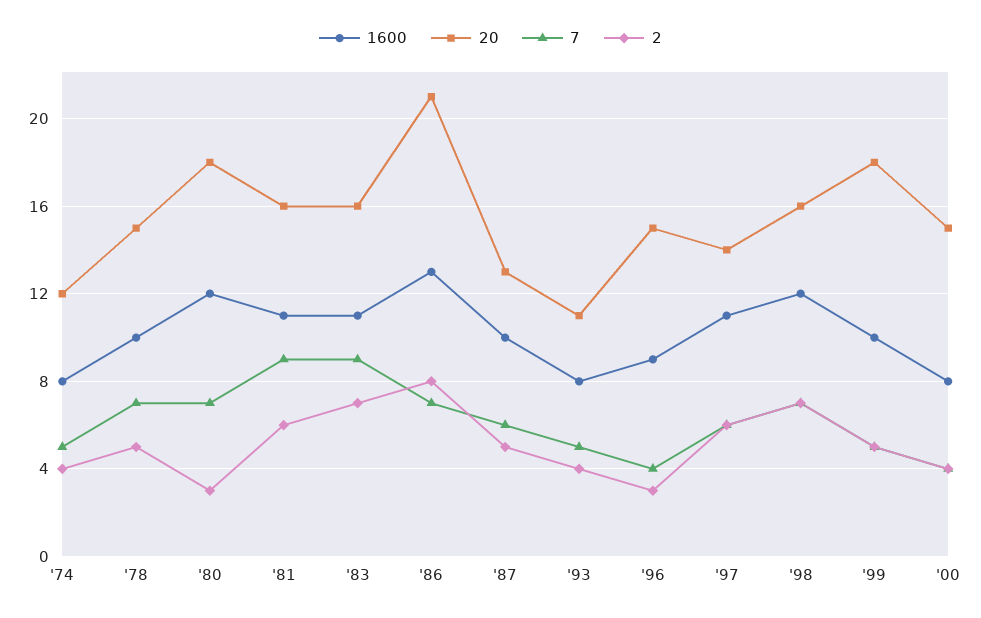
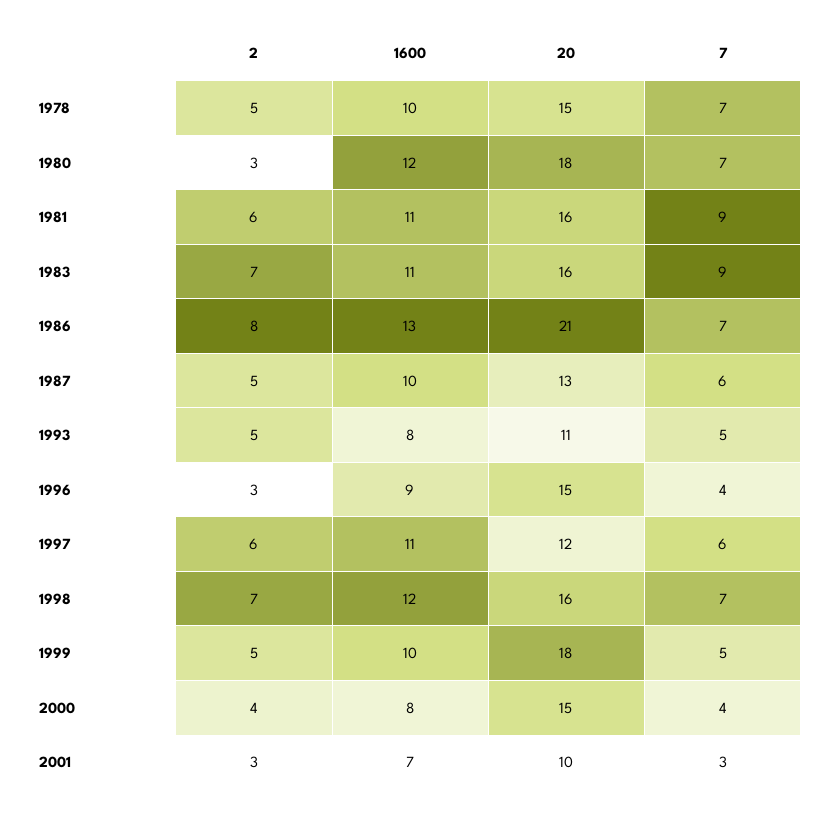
1600, '74: 8 -> none
20, '74: 12 -> none
7, '74: 5 -> none
2, '74: 4 -> none
2, '93: 4 -> 5
20, '97: 14 -> 12
2, 2001: none -> 3
1600, 2001: none -> 7
20, 2001: none -> 10
7, 2001: none -> 3

